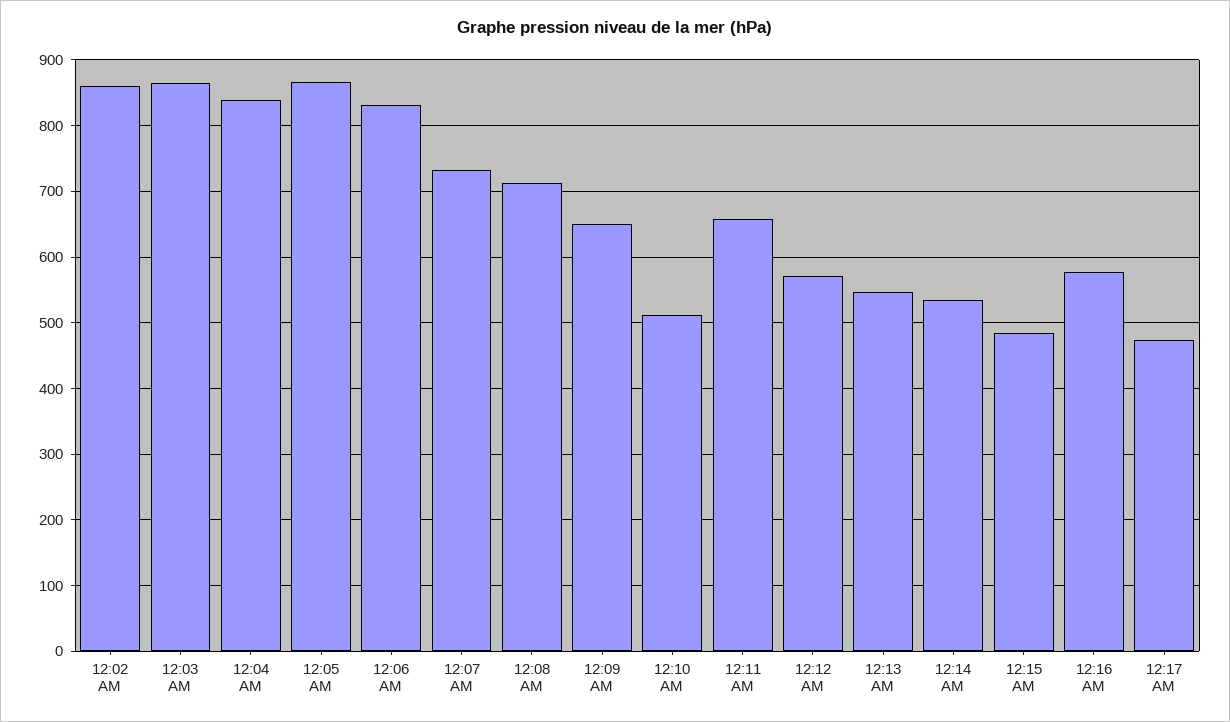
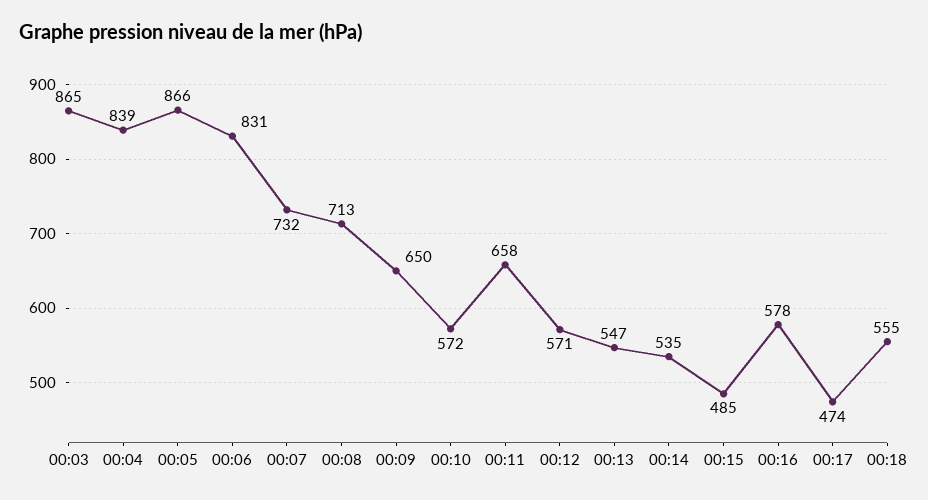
12:02 AM: 860 -> none
12:10 AM: 510 -> 572
00:18: none -> 555

